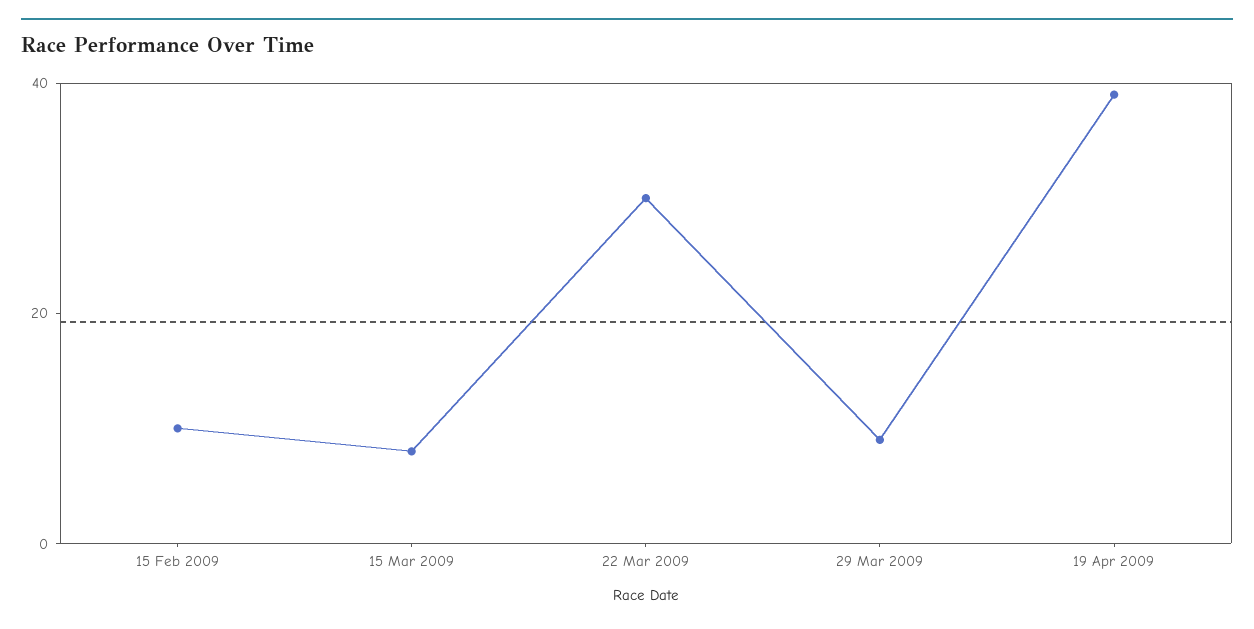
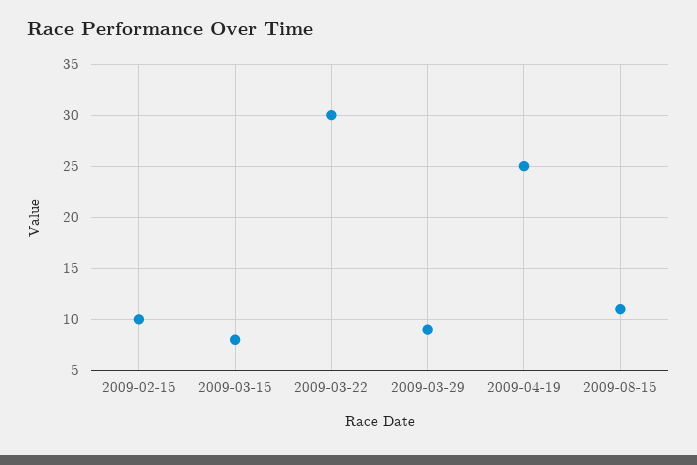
19 Apr 2009: 40 -> 25
2009-08-15: none -> 11

